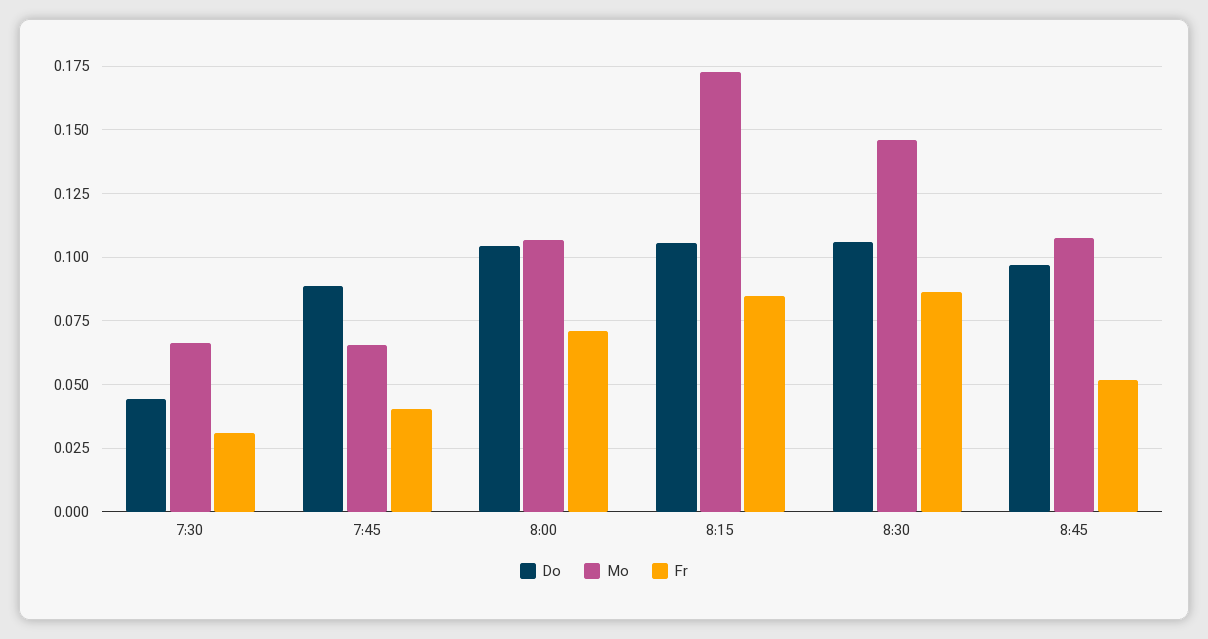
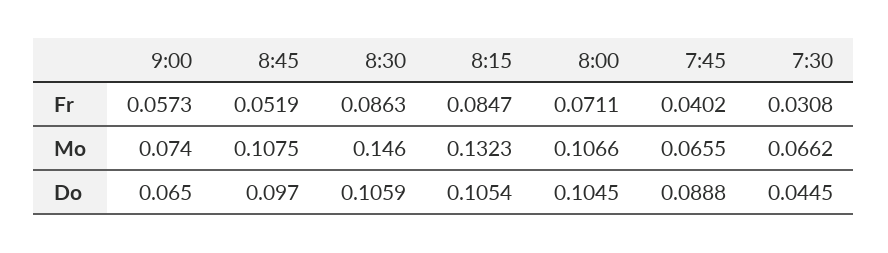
Mo, 8:15: 0.1725 -> 0.1323
Fr, 9:00: none -> 0.0573
Mo, 9:00: none -> 0.074
Do, 9:00: none -> 0.065

